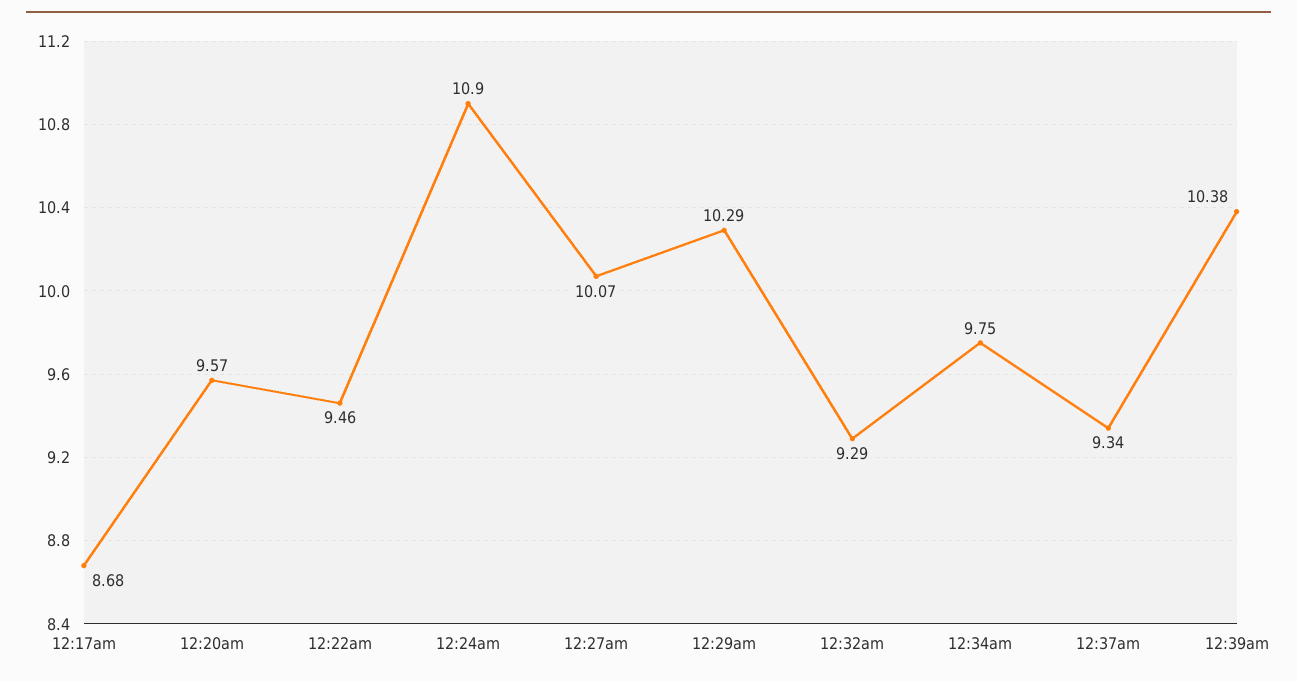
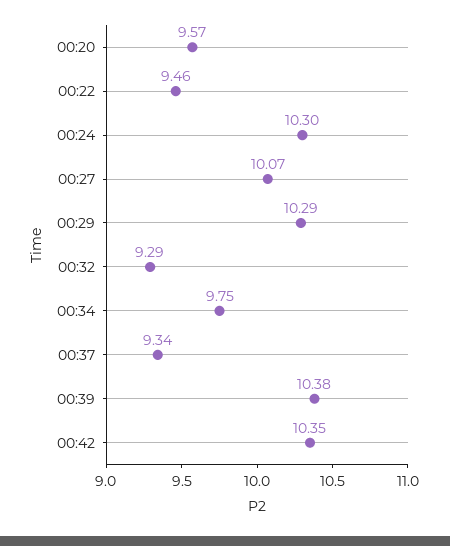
12:17am: 8.68 -> none
12:24am: 10.9 -> 10.3
00:42: none -> 10.35

